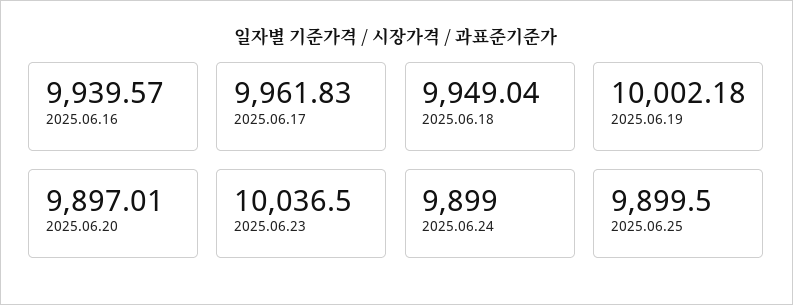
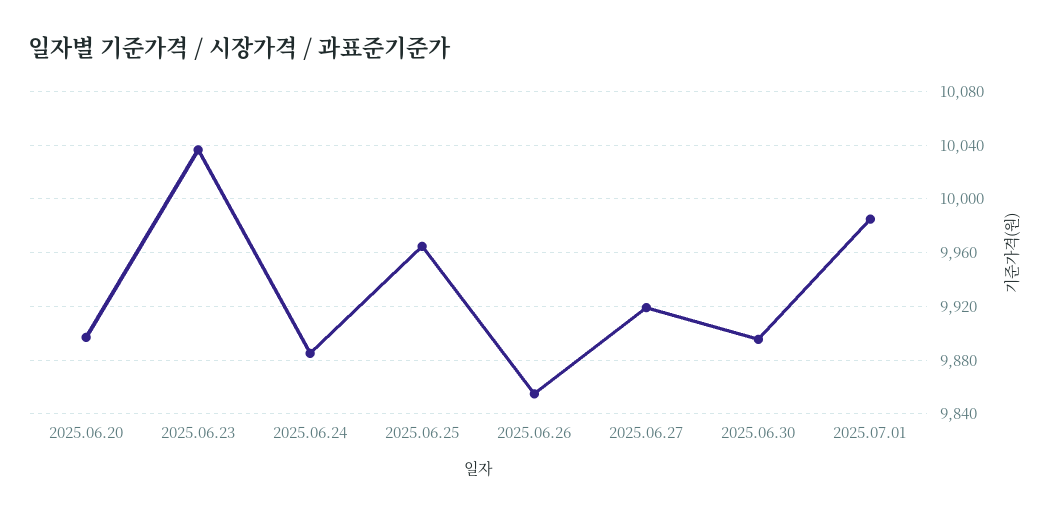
2025.06.16: 9939.57 -> none
2025.06.17: 9961.83 -> none
2025.06.18: 9949.04 -> none
2025.06.19: 10002.18 -> none
2025.06.24: 9899 -> 9885
2025.06.25: 9899.5 -> 9965
2025.06.26: none -> 9855
2025.06.27: none -> 9920
2025.06.30: none -> 9895
2025.07.01: none -> 9985

